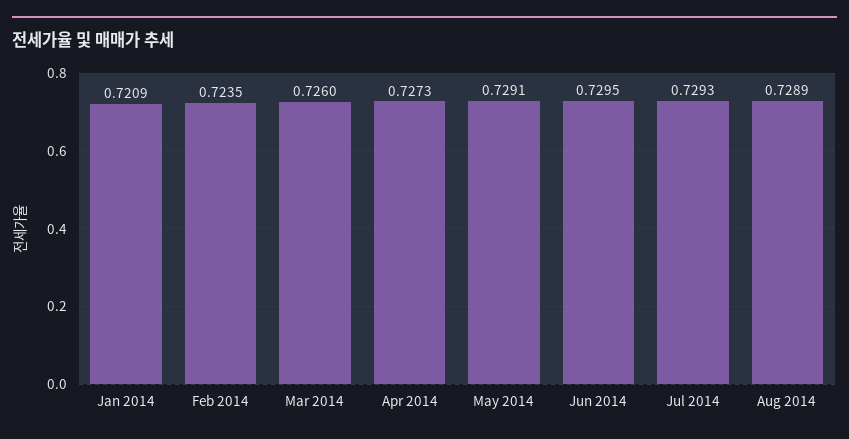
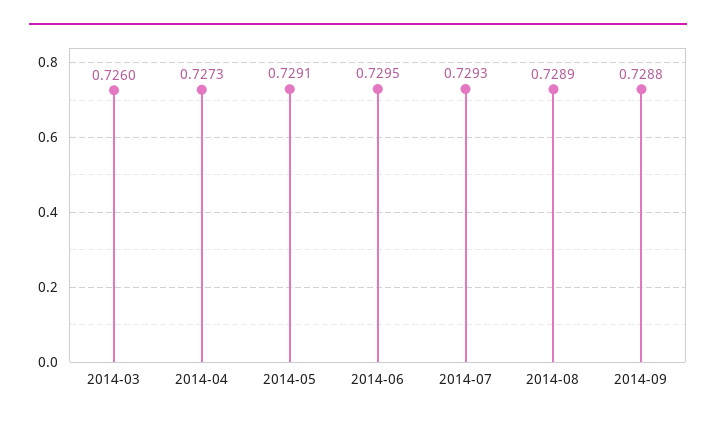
Jan 2014: 0.7209 -> none
Feb 2014: 0.7235 -> none
2014-09: none -> 0.7288

